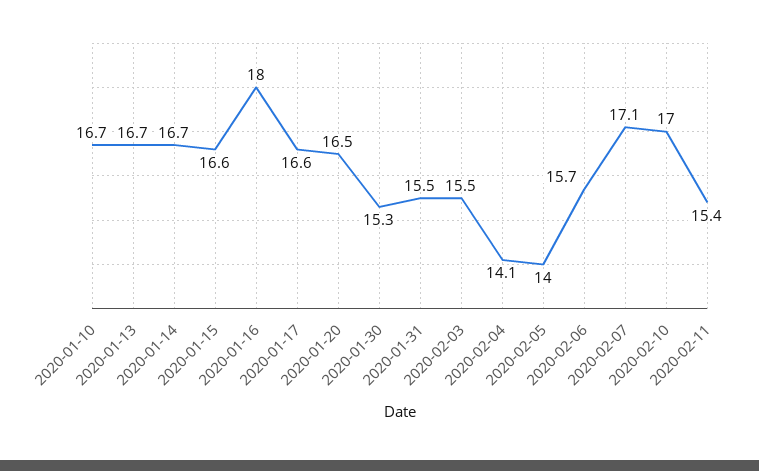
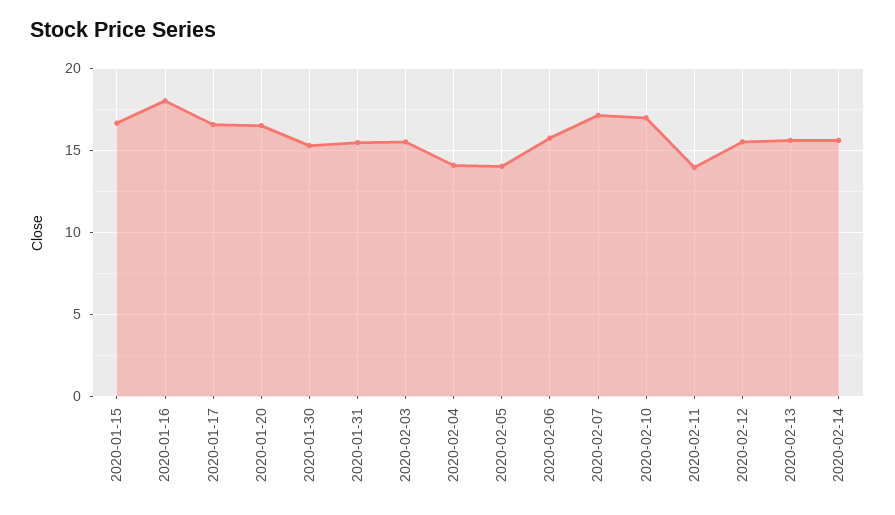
2020-01-10: 16.7 -> none
2020-01-13: 16.7 -> none
2020-01-14: 16.7 -> none
2020-02-11: 15.4 -> 14
2020-02-12: none -> 15.5
2020-02-13: none -> 15.5
2020-02-14: none -> 15.5

